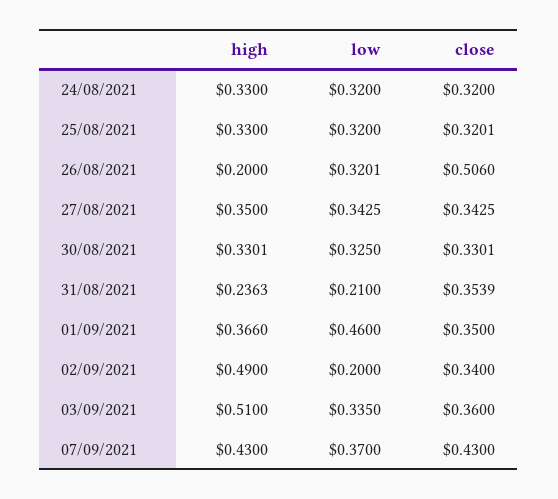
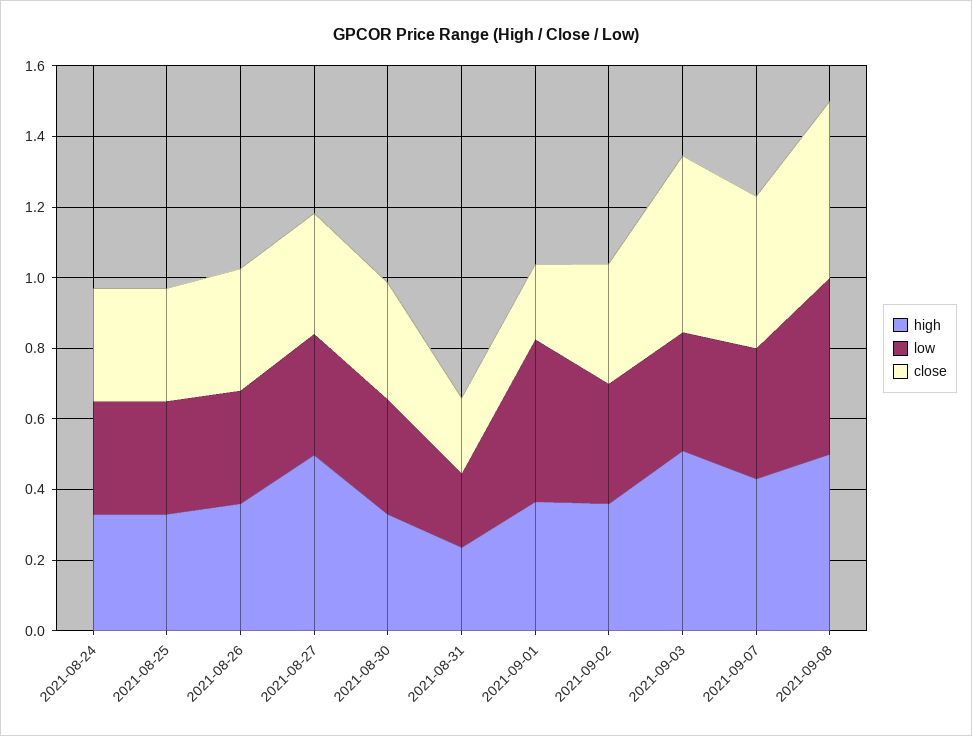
high, 26/08/2021: 0.2 -> 0.35
close, 26/08/2021: 0.506 -> 0.35
high, 27/08/2021: 0.35 -> 0.5
close, 31/08/2021: 0.3539 -> 0.2
close, 01/09/2021: 0.35 -> 0.2
high, 02/09/2021: 0.49 -> 0.35
low, 02/09/2021: 0.2 -> 0.35
close, 03/09/2021: 0.36 -> 0.5
high, 2021-09-08: none -> 0.5
low, 2021-09-08: none -> 0.5
close, 2021-09-08: none -> 0.5

